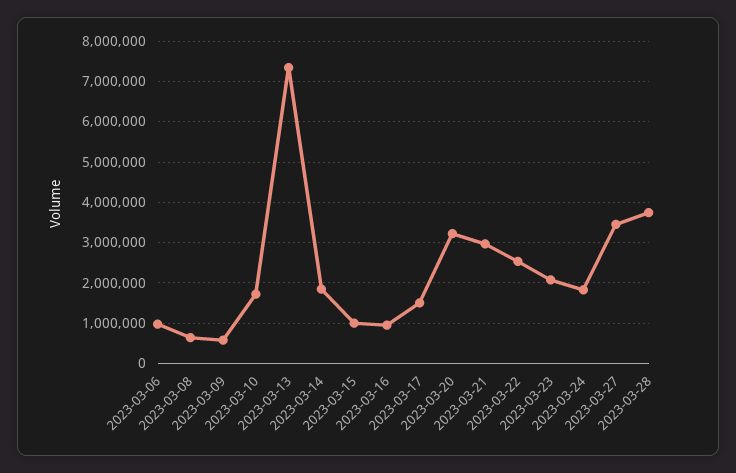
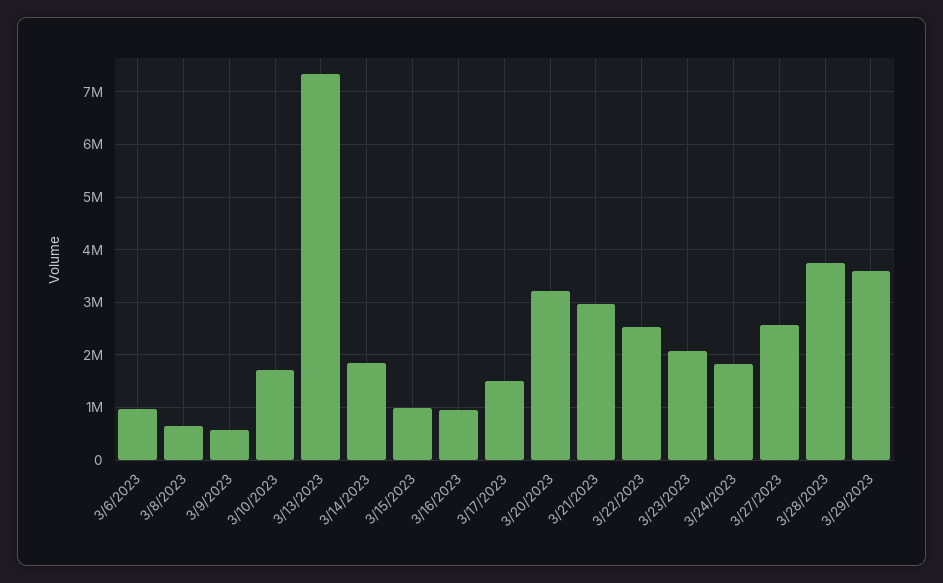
2023-03-27: 3400000 -> 2600000
3/29/2023: none -> 3600000

